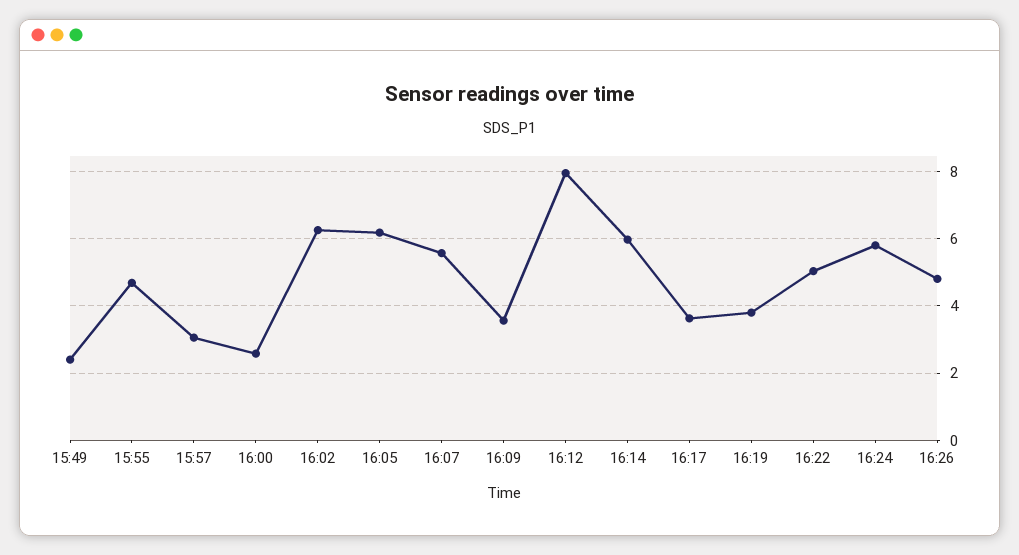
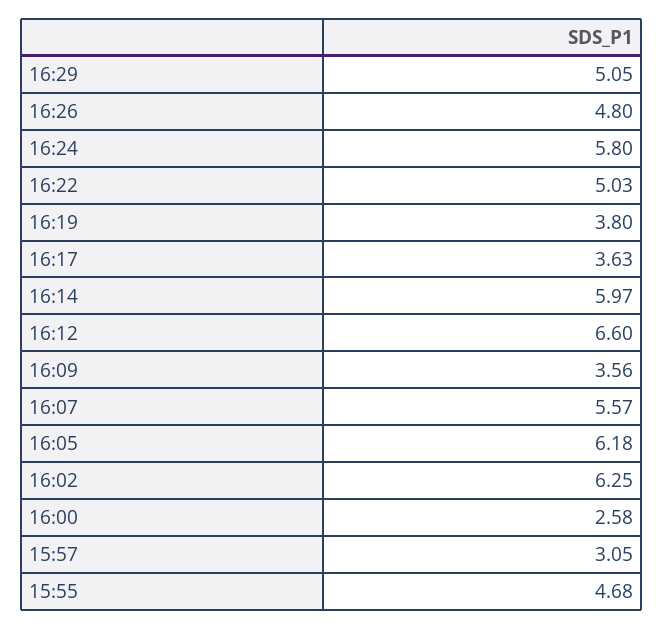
15:49: 2.4 -> none
16:12: 8 -> 6.6
16:29: none -> 5.05

